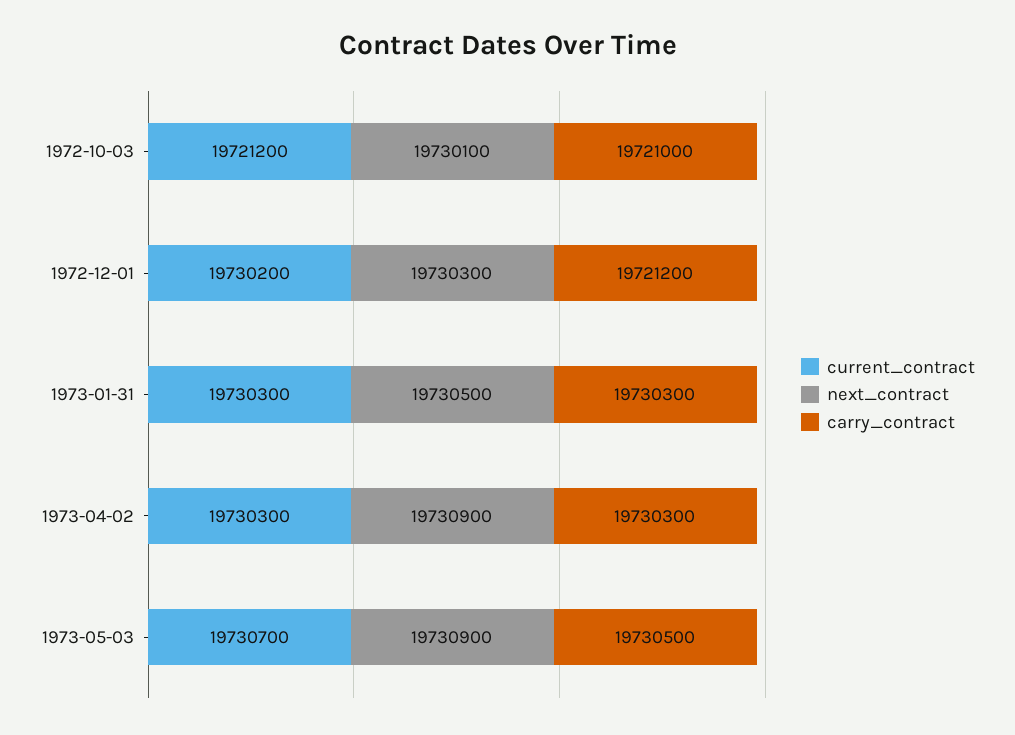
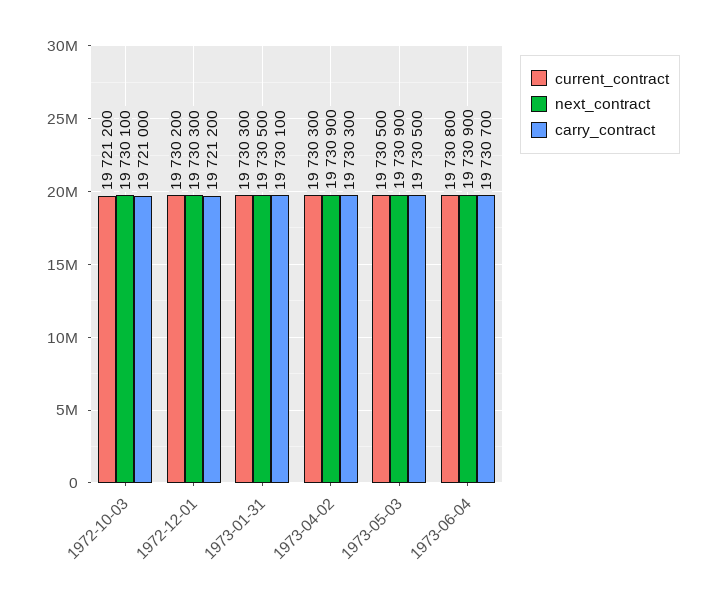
carry_contract, 1973-01-31: 19730300 -> 19730100
current_contract, 1973-05-03: 19730700 -> 19730500
current_contract, 1973-06-04: none -> 19730800
next_contract, 1973-06-04: none -> 19730900
carry_contract, 1973-06-04: none -> 19730700

